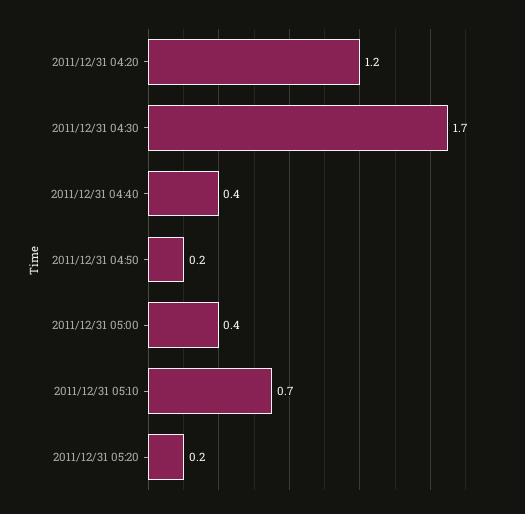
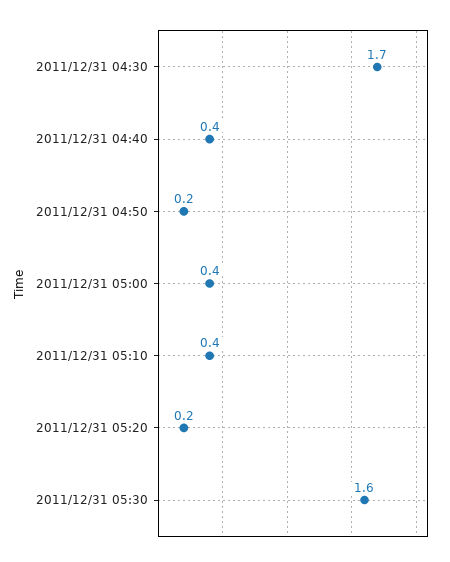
2011/12/31 04:20: 1.2 -> none
2011/12/31 05:10: 0.7 -> 0.4
2011/12/31 05:30: none -> 1.6

